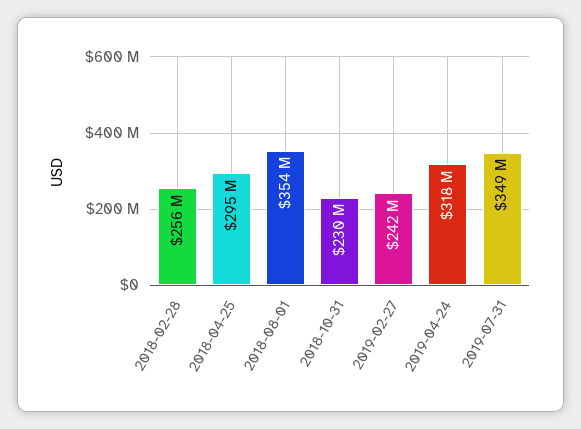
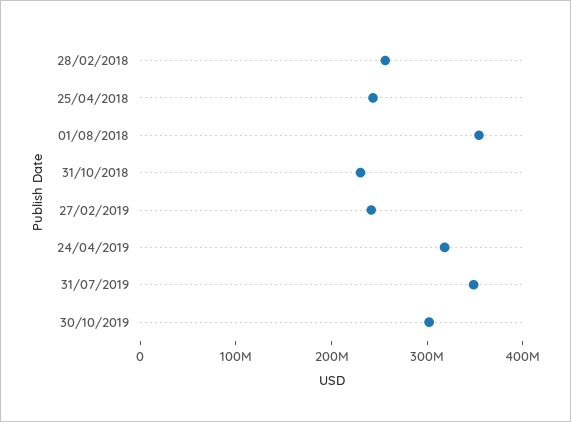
2018-04-25: 295000000 -> 240000000
30/10/2019: none -> 300000000

